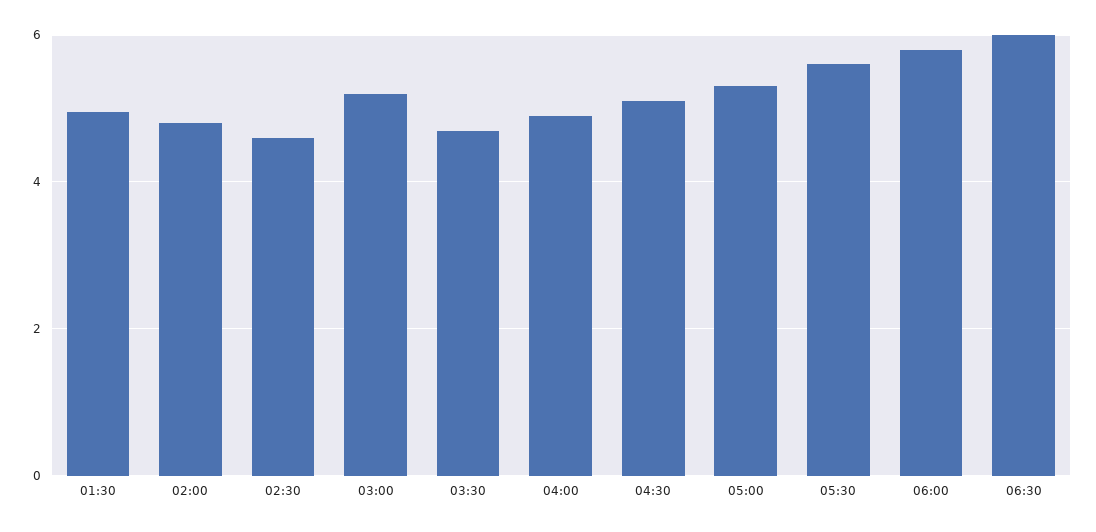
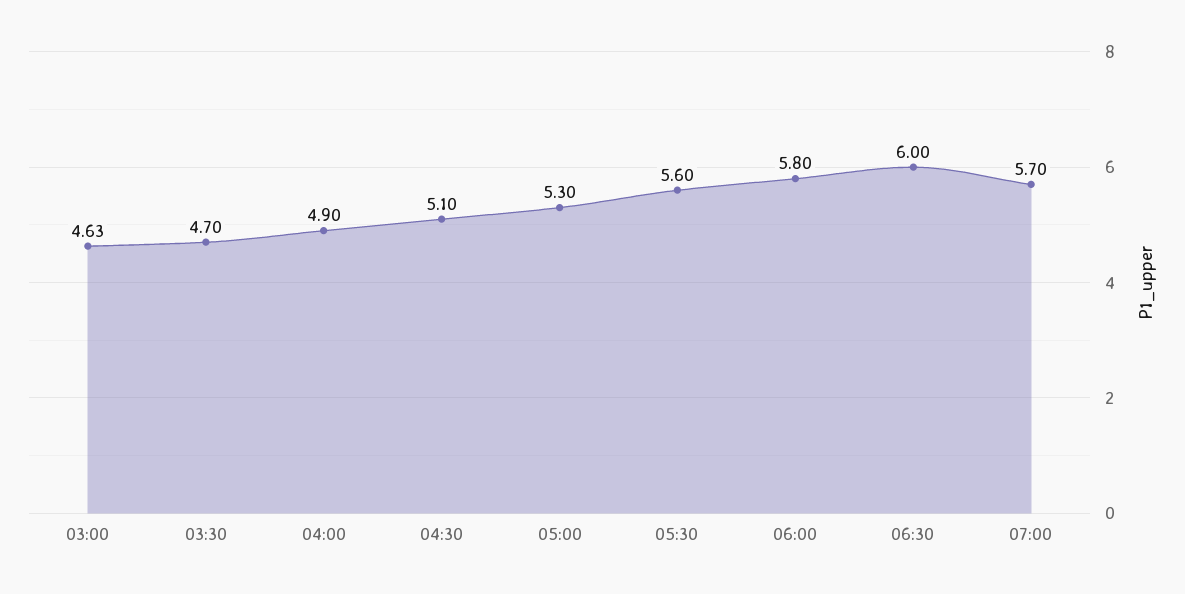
01:30: 5 -> none
02:00: 4.8 -> none
02:30: 4.6 -> none
03:00: 5.2 -> 4.63
07:00: none -> 5.7

